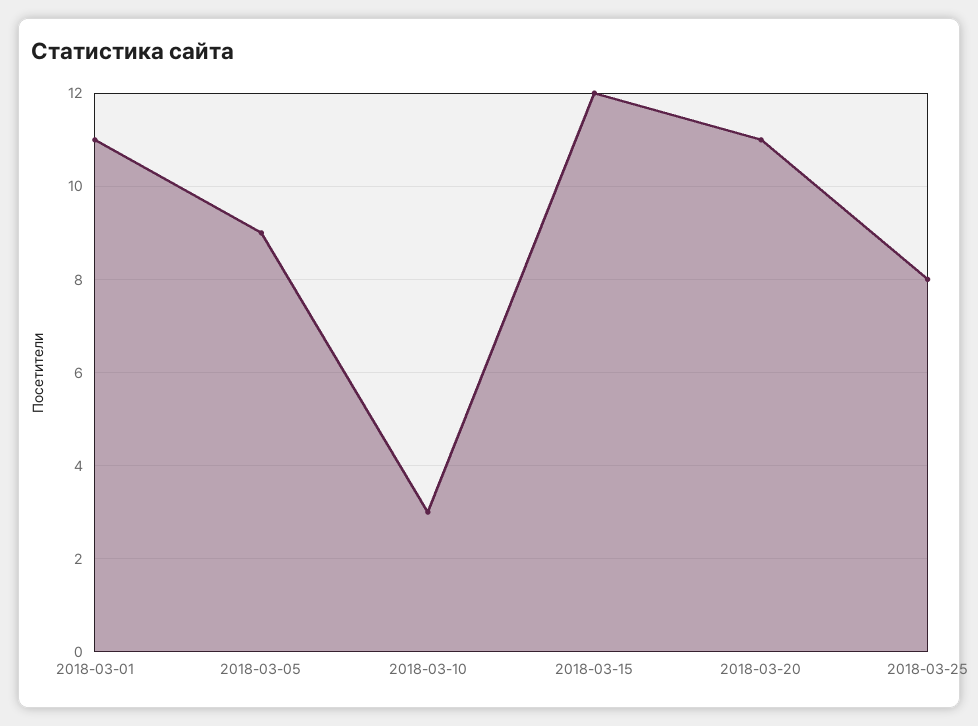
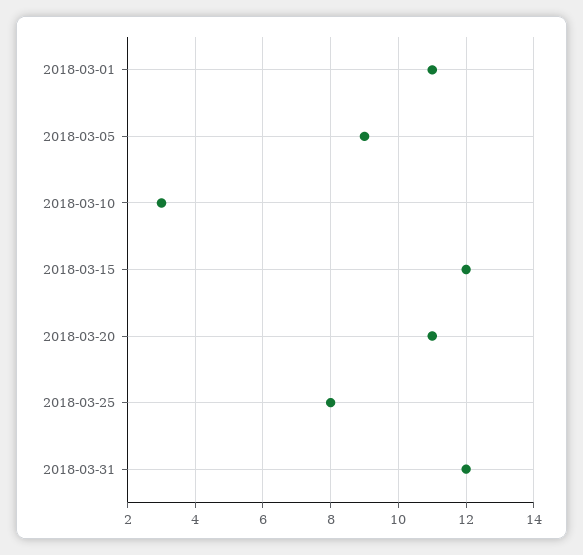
2018-03-31: none -> 12

